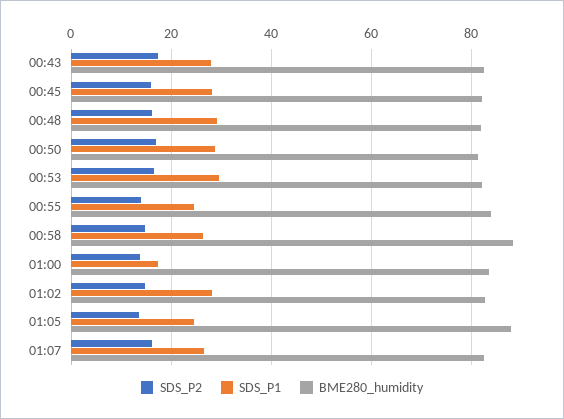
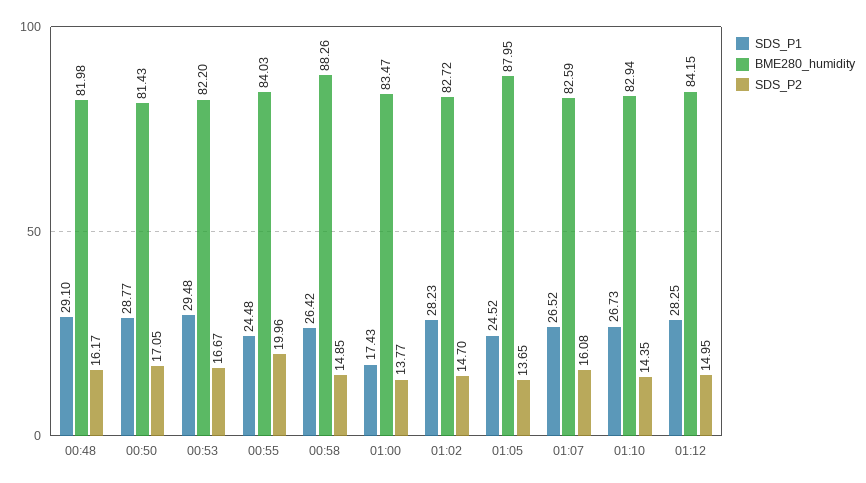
SDS_P2, 00:43: 18 -> none
SDS_P1, 00:43: 28 -> none
BME280_humidity, 00:43: 82 -> none
SDS_P2, 00:45: 16 -> none
SDS_P1, 00:45: 28 -> none
BME280_humidity, 00:45: 82 -> none
SDS_P2, 00:55: 14 -> 19.96
SDS_P1, 01:10: none -> 26.73
BME280_humidity, 01:10: none -> 82.94
SDS_P2, 01:10: none -> 14.35
SDS_P1, 01:12: none -> 28.25
BME280_humidity, 01:12: none -> 84.15
SDS_P2, 01:12: none -> 14.95

